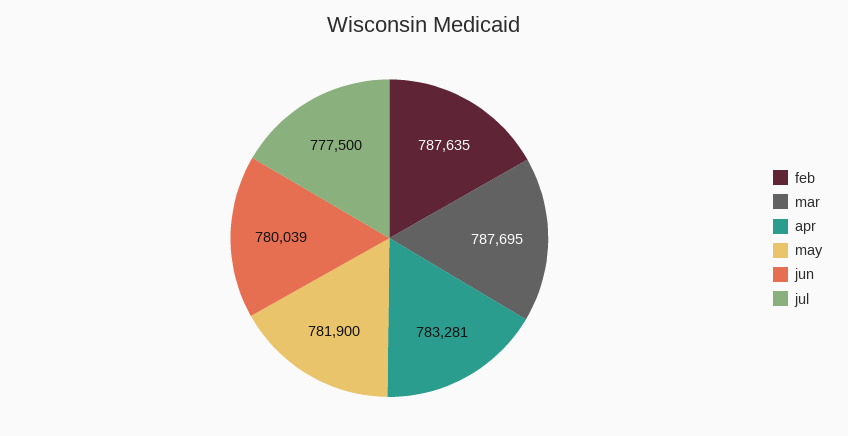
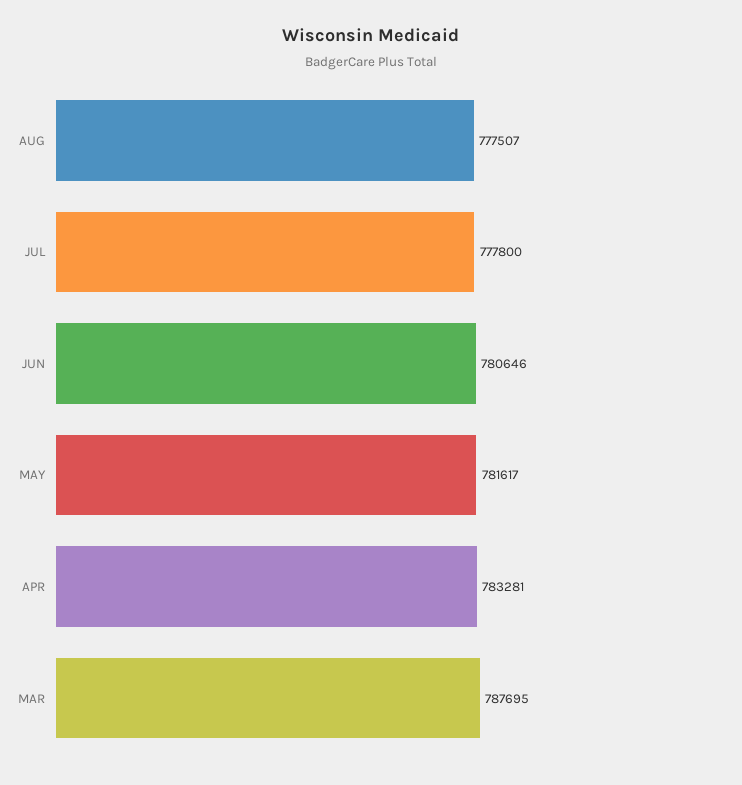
feb: 787635 -> none
may: 781900 -> 781617
jun: 780039 -> 780646
jul: 777500 -> 777800
AUG: none -> 777507

